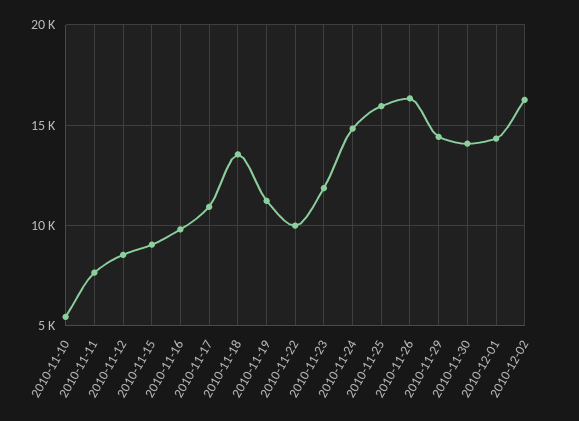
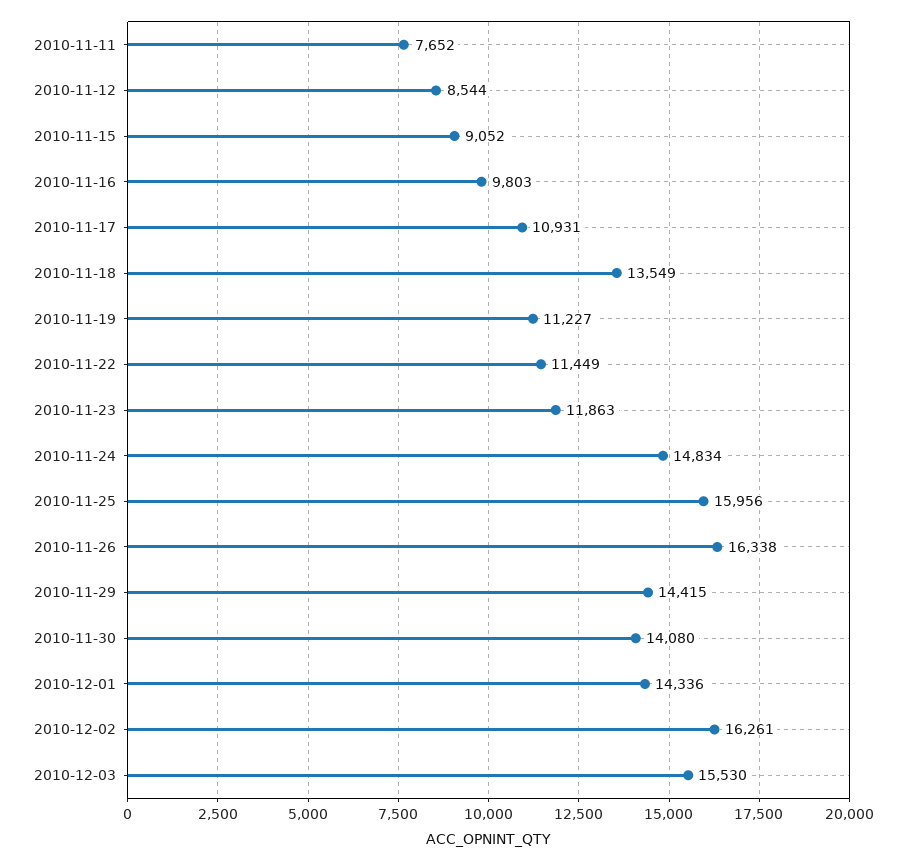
2010-11-10: 5500 -> none
2010-11-22: 10000 -> 11449
2010-12-03: none -> 15530

